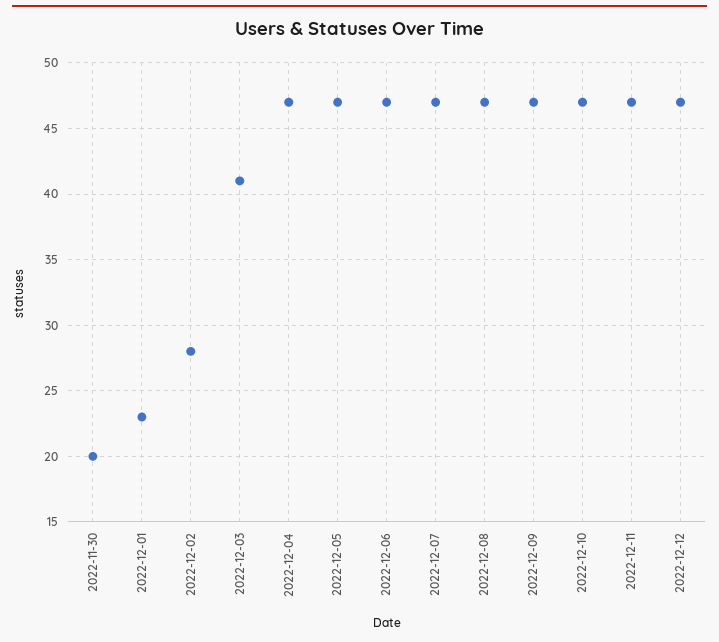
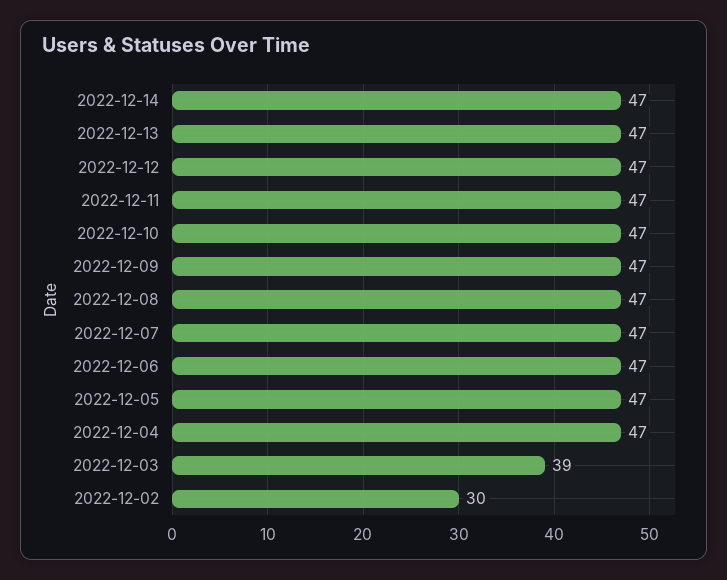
2022-11-30: 20 -> none
2022-12-01: 23 -> none
2022-12-02: 28 -> 30
2022-12-03: 41 -> 39
2022-12-14: none -> 47
2022-12-13: none -> 47

